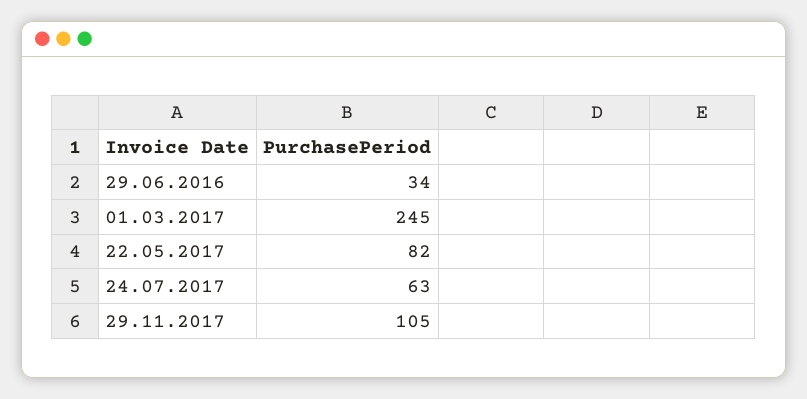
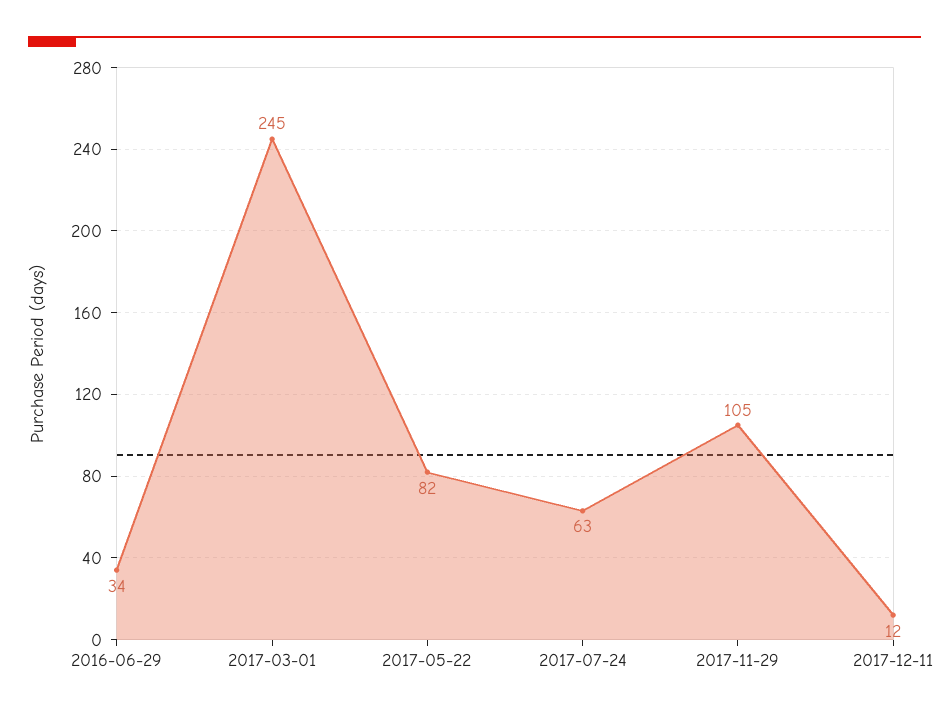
2017-12-11: none -> 12

